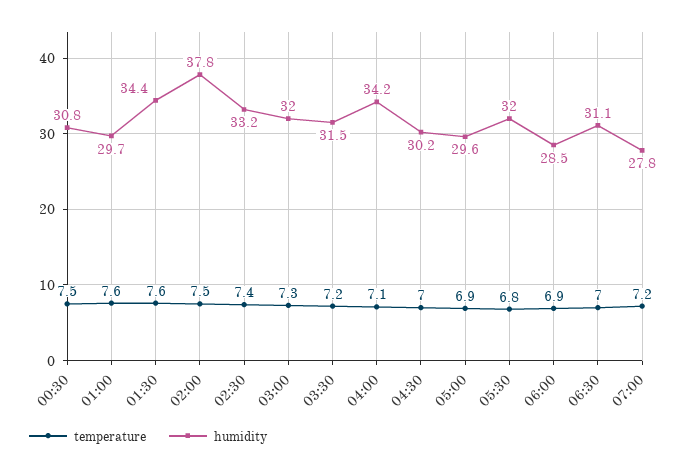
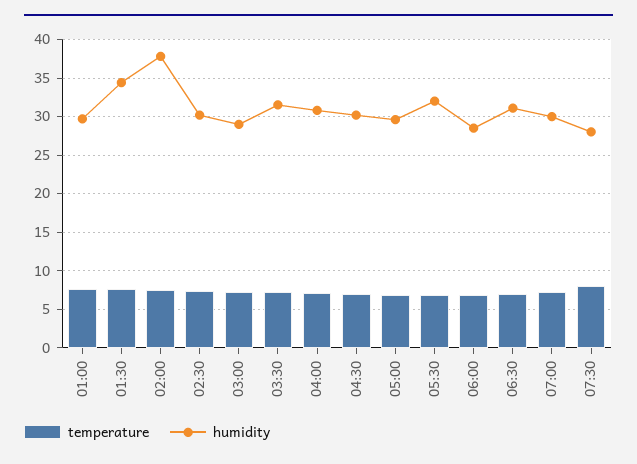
temperature, 00:30: 7.5 -> none
humidity, 00:30: 30.8 -> none
humidity, 02:30: 33.2 -> 30
humidity, 03:00: 32 -> 29
humidity, 04:00: 34.2 -> 31
humidity, 07:00: 27.8 -> 30
temperature, 07:30: none -> 8
humidity, 07:30: none -> 28

